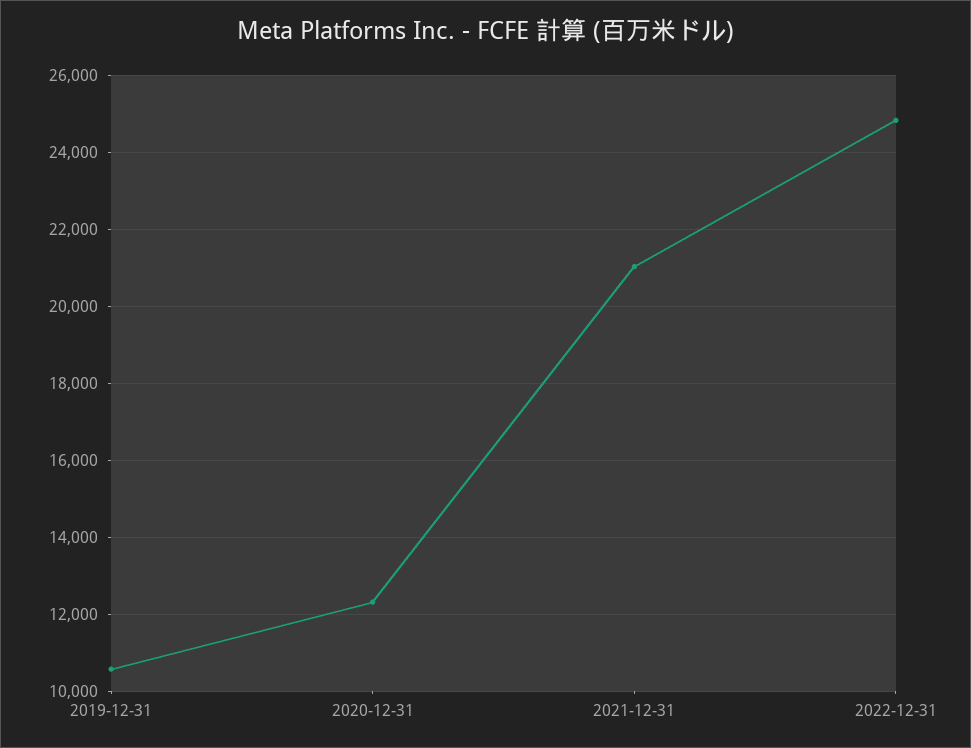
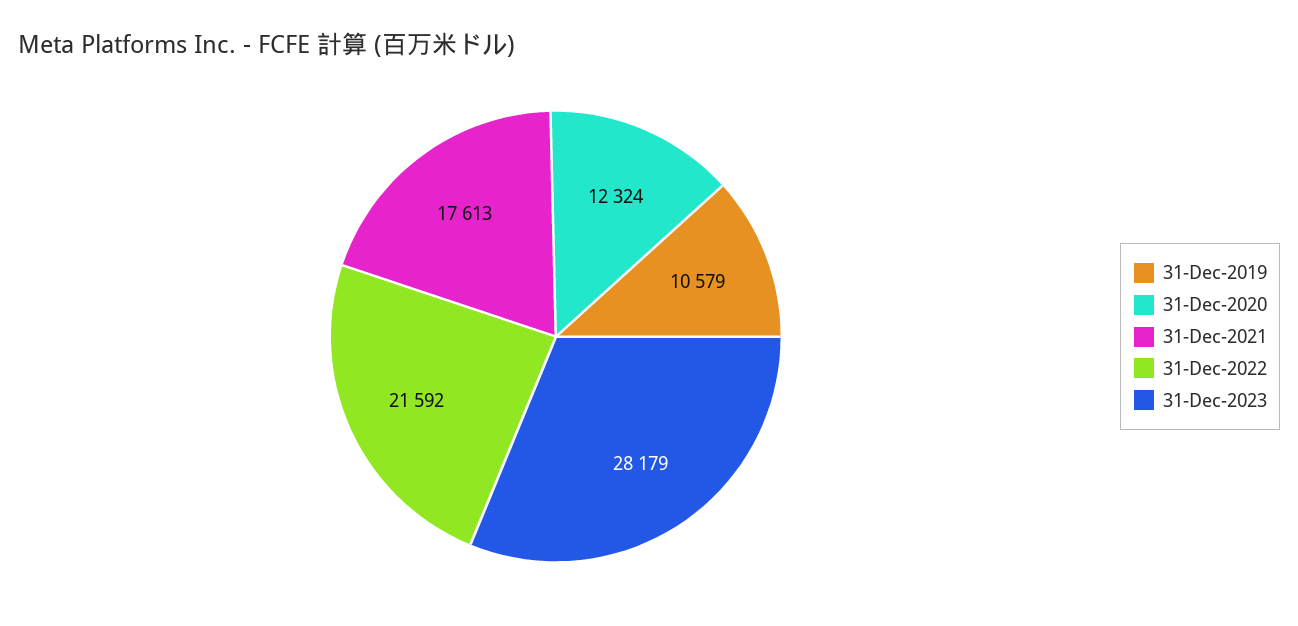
2021-12-31: 21000 -> 17613
2022-12-31: 24800 -> 21592
31-Dec-2023: none -> 28179

